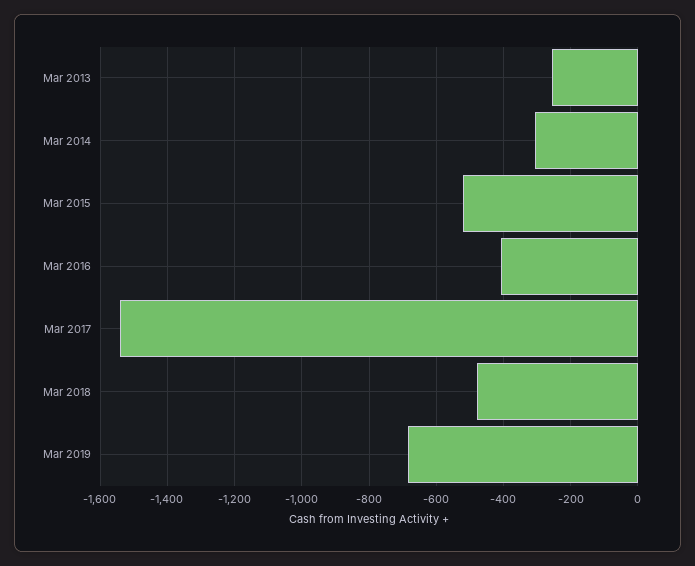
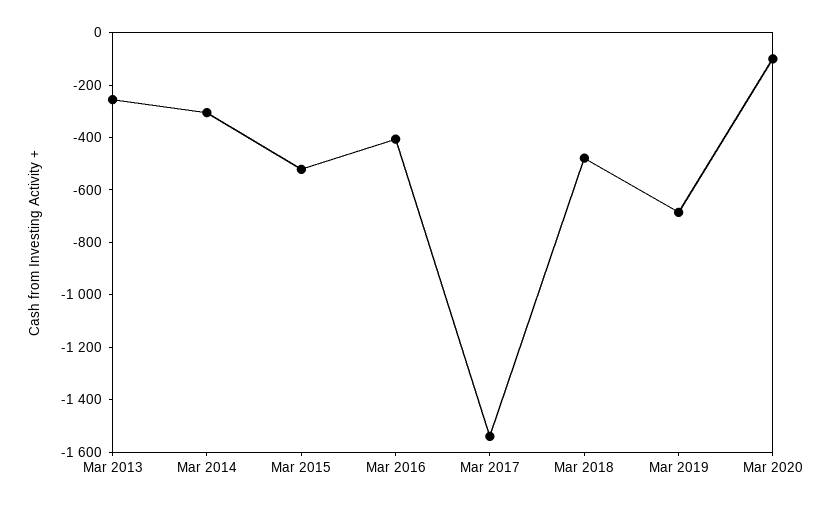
Mar 2020: none -> -100

